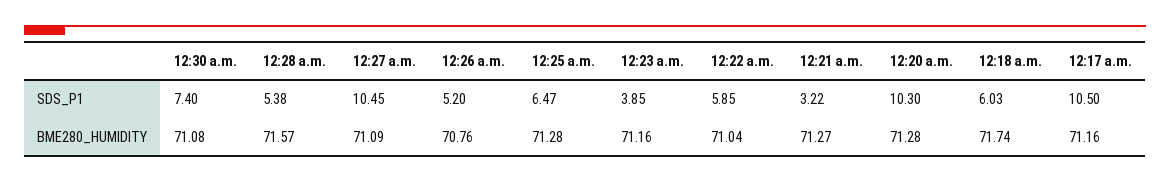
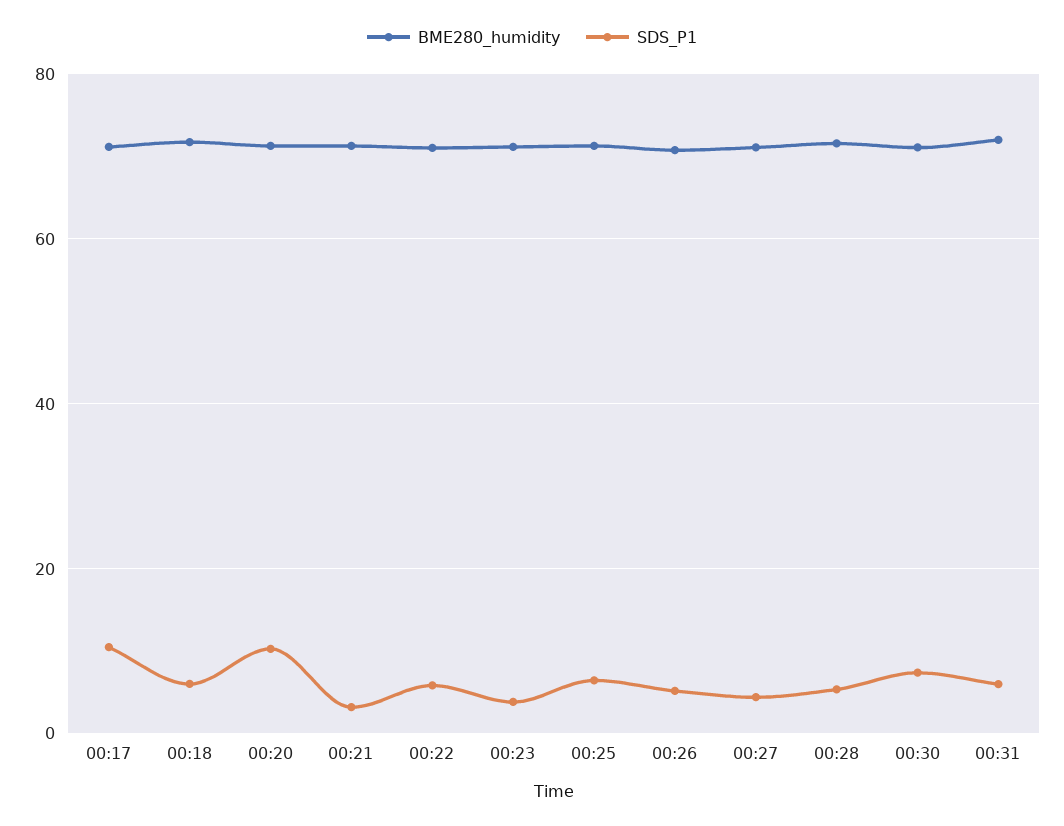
SDS_P1, 12:27 a.m.: 10.45 -> 4
BME280_HUMIDITY, 00:31: none -> 72
SDS_P1, 00:31: none -> 6

